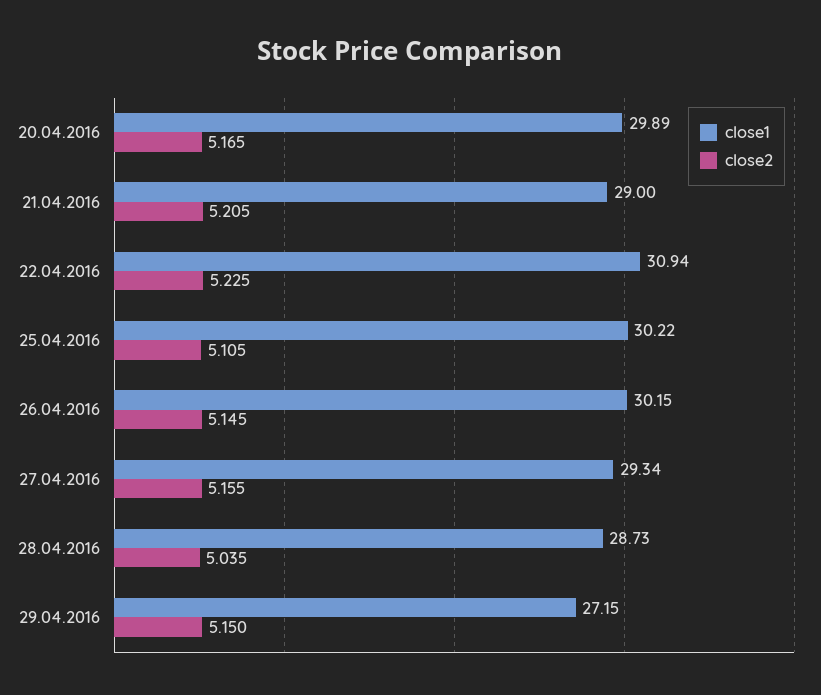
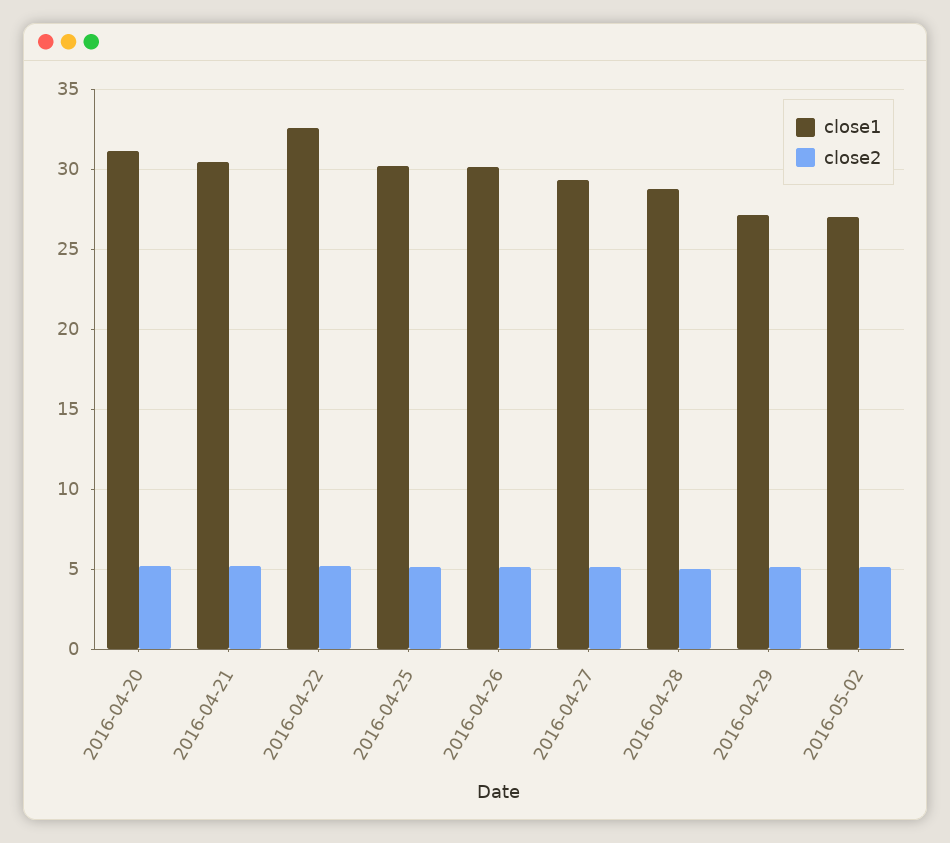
close1, 20.04.2016: 29.89 -> 31
close1, 21.04.2016: 29 -> 30.5
close1, 22.04.2016: 30.94 -> 32.5
close1, 2016-05-02: none -> 27
close2, 2016-05-02: none -> 5

